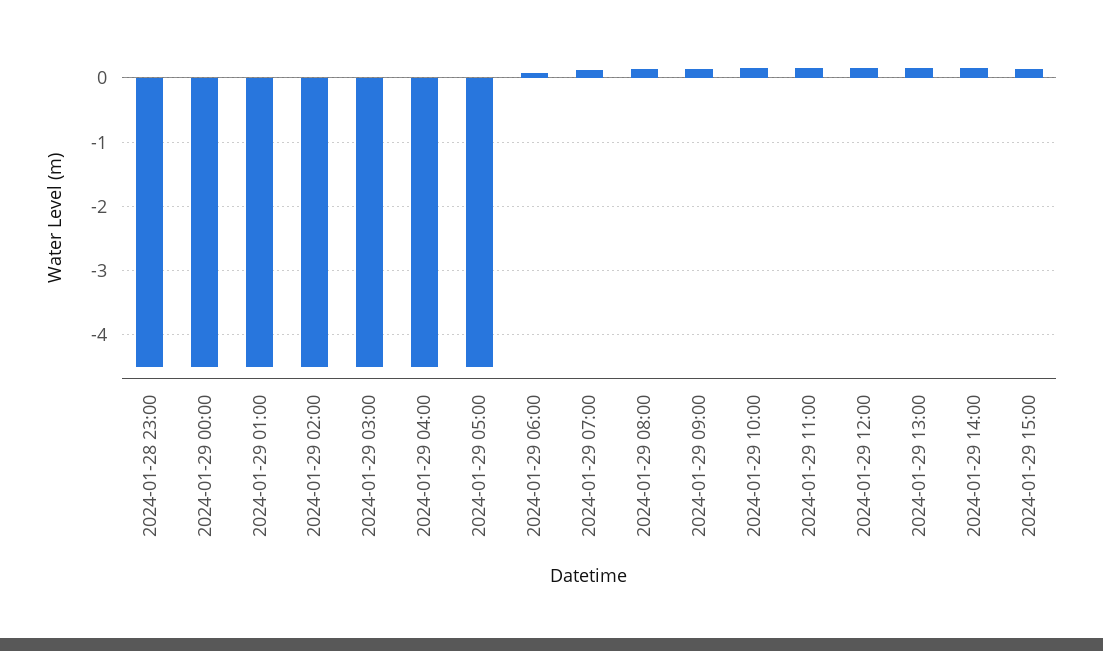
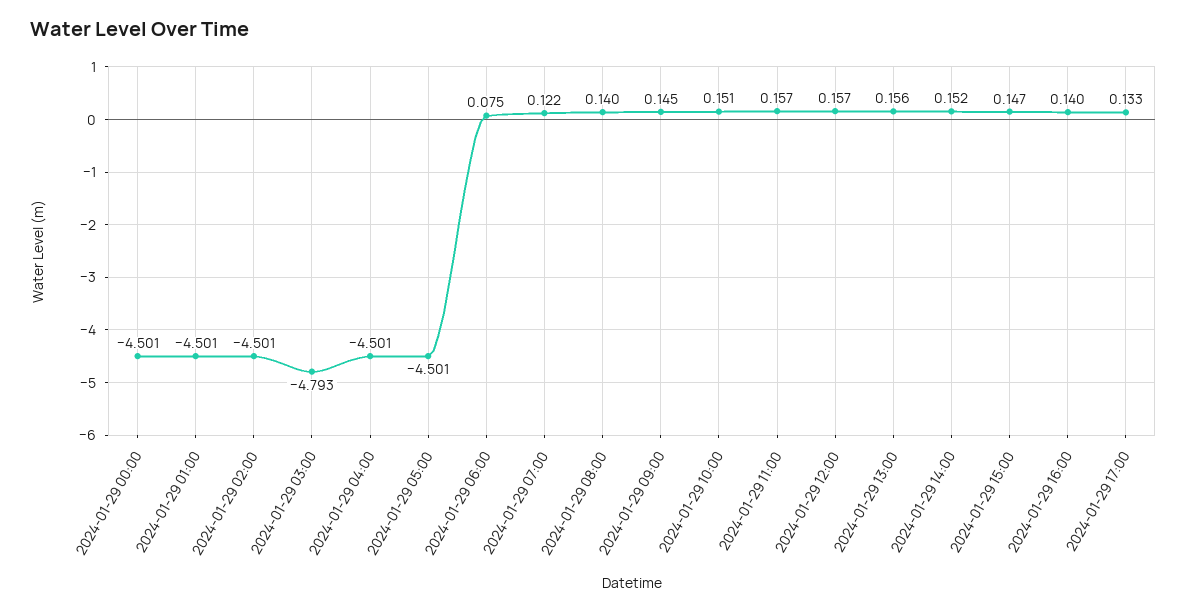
2024-01-28 23:00: -4.5 -> none
2024-01-29 03:00: -4.5 -> -4.793
2024-01-29 16:00: none -> 0.14
2024-01-29 17:00: none -> 0.133

